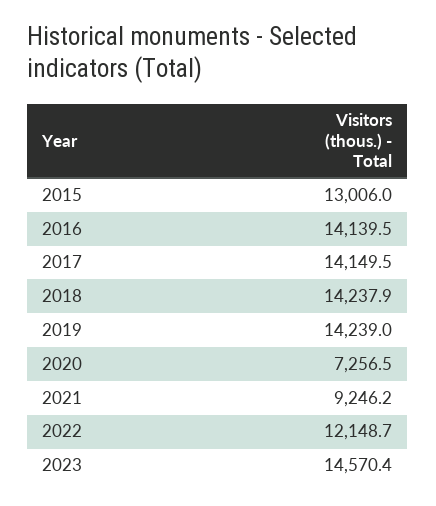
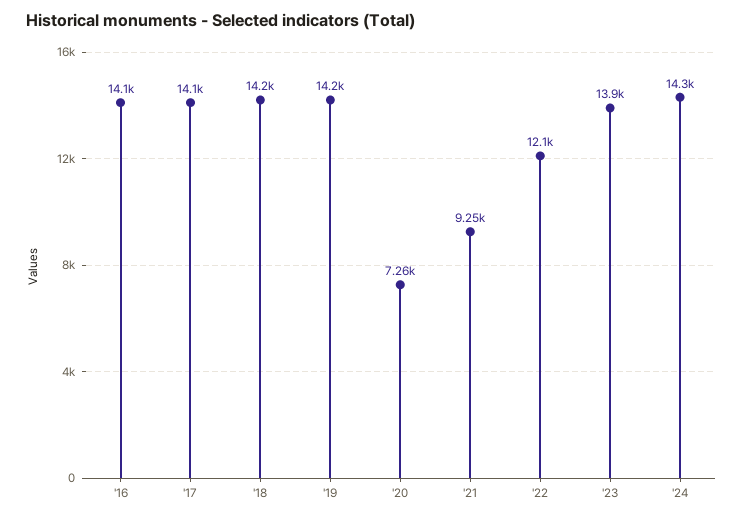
2015: 13006 -> none
2023: 14570.4 -> 13900
'24: none -> 14300

